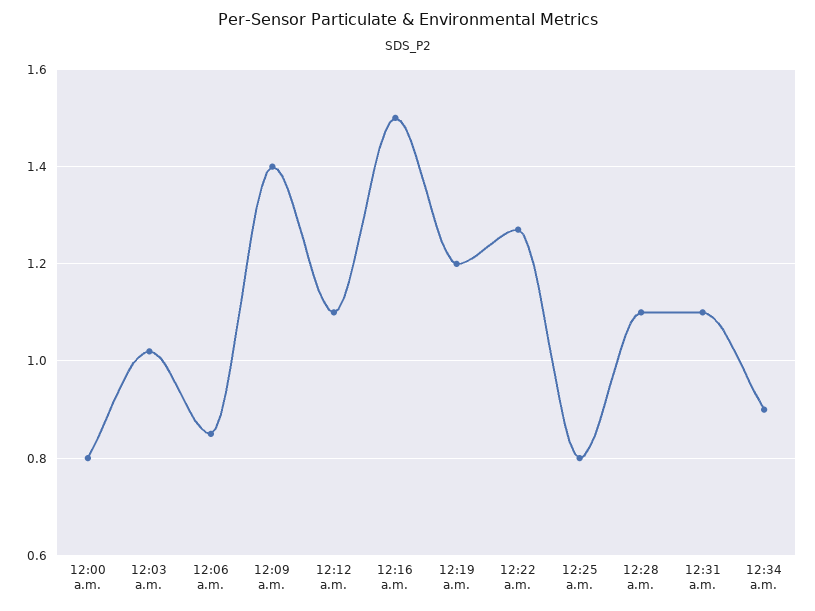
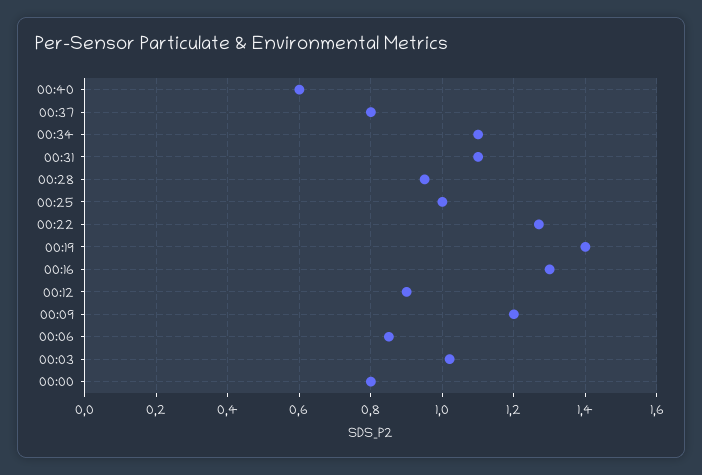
12:09 a.m.: 1.4 -> 1.2
12:12 a.m.: 1.1 -> 0.9
12:16 a.m.: 1.5 -> 1.3
12:19 a.m.: 1.2 -> 1.4
12:25 a.m.: 0.8 -> 1
12:28 a.m.: 1.1 -> 0.95
12:34 a.m.: 0.9 -> 1.1
00:40: none -> 0.6
00:37: none -> 0.8

